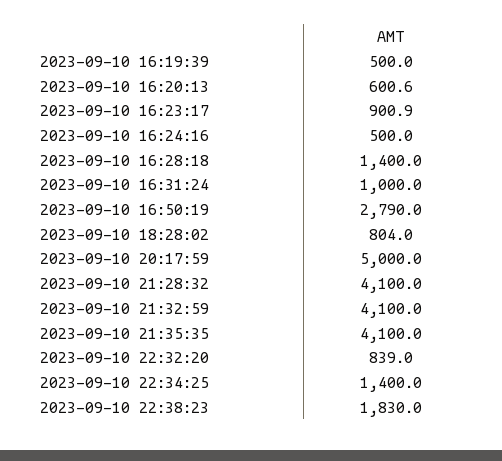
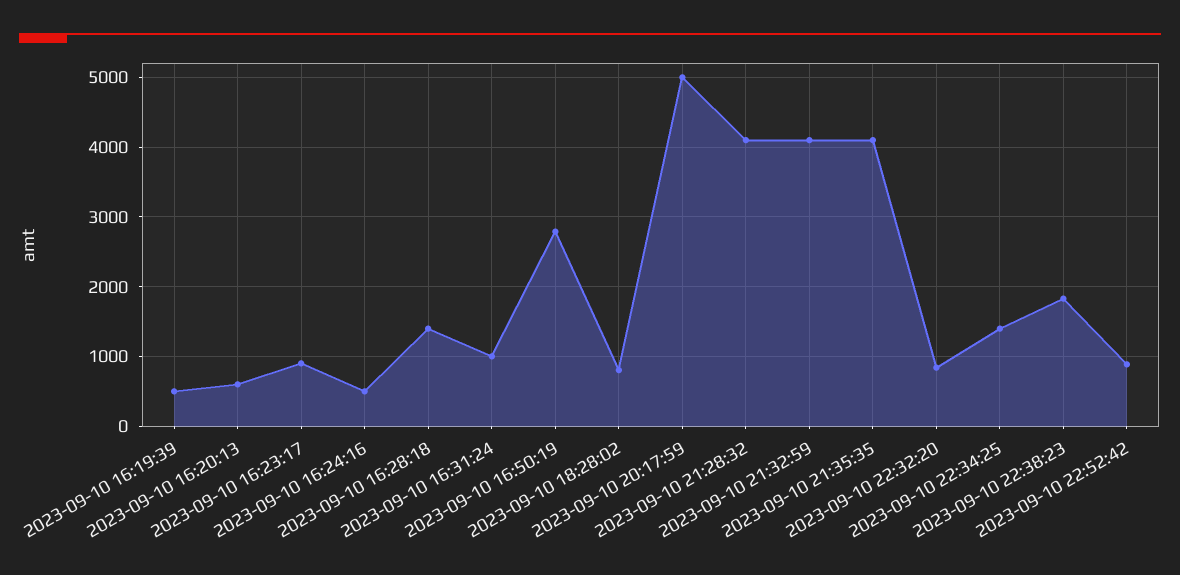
2023-09-10 22:52:42: none -> 900

